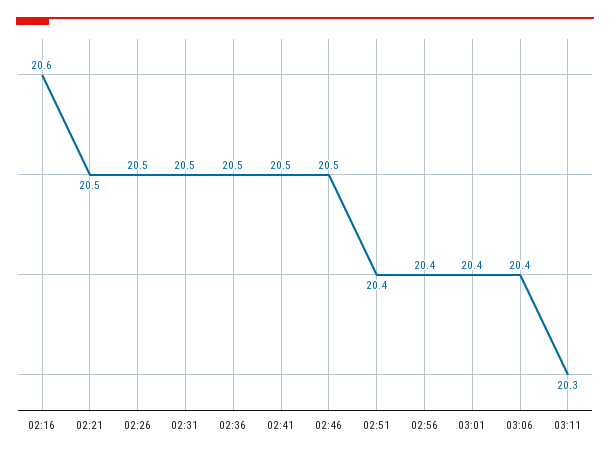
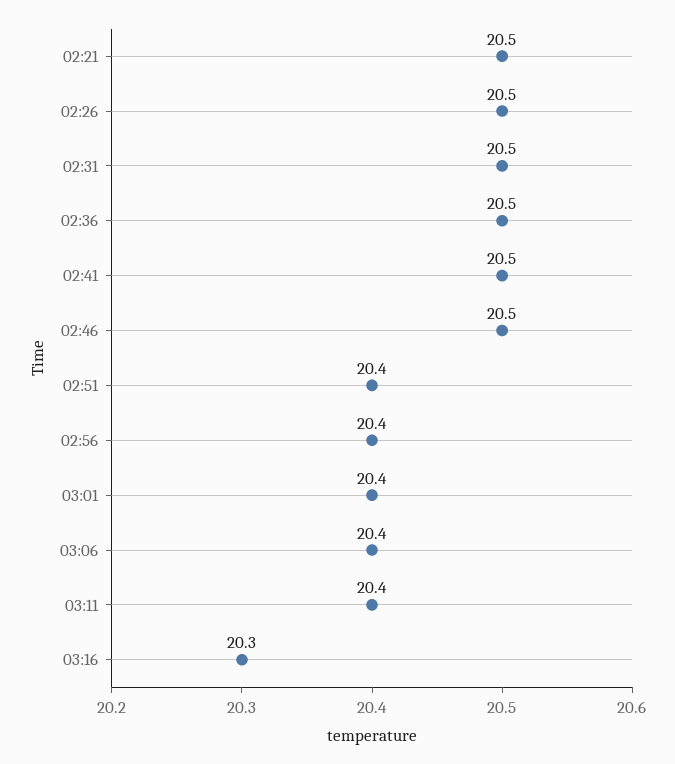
02:16: 20.6 -> none
03:11: 20.3 -> 20.4
03:16: none -> 20.3

